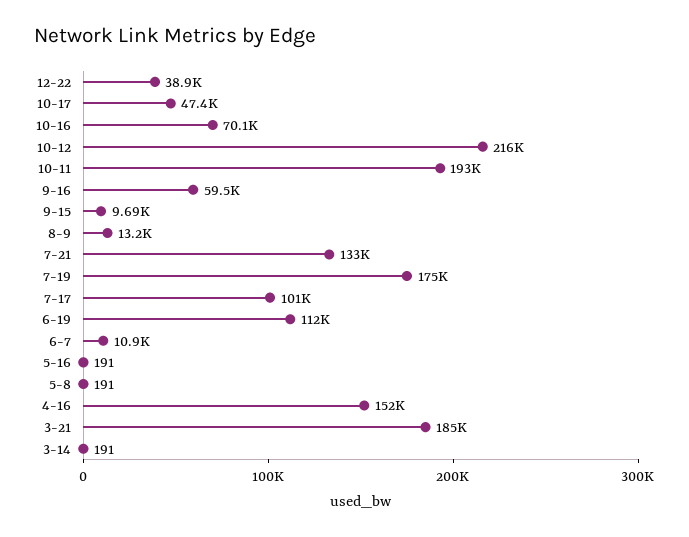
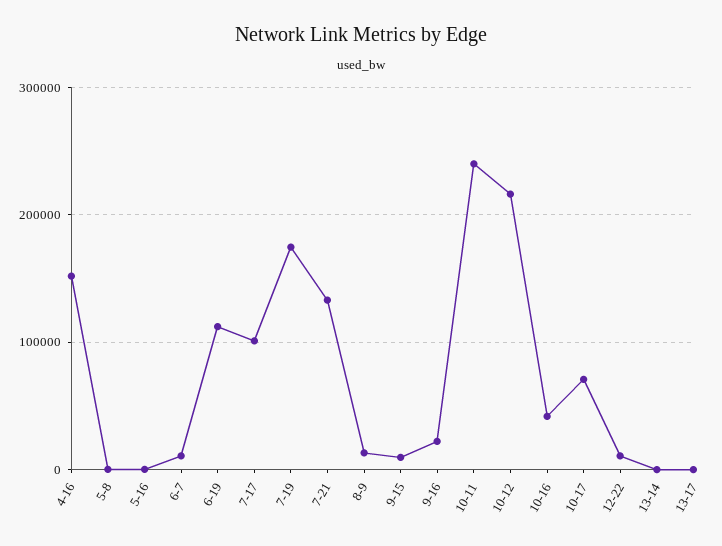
12-22: 38900 -> 10000
10-17: 47400 -> 70000
10-16: 70100 -> 40000
10-11: 193000 -> 240000
9-16: 59500 -> 20000
3-21: 185000 -> none
3-14: 191 -> none
13-14: none -> 0
13-17: none -> 0

